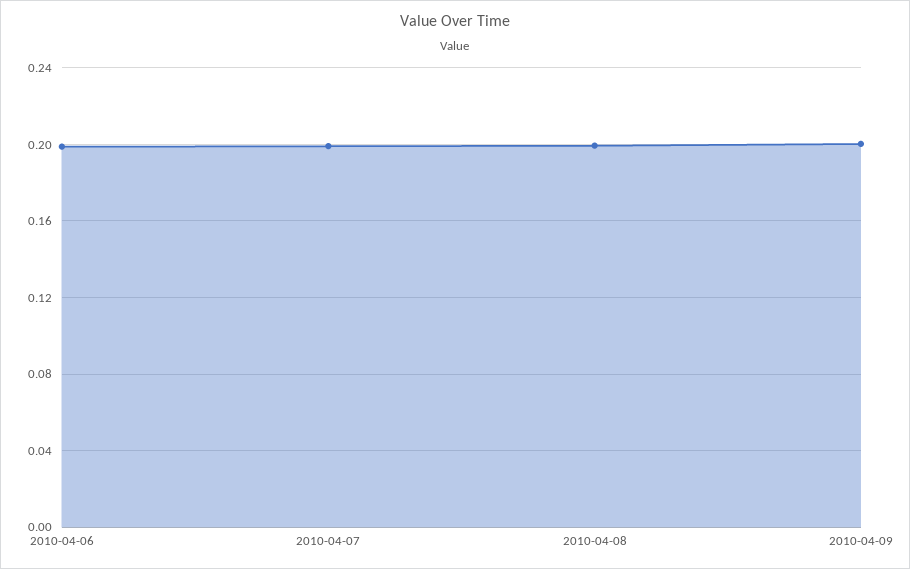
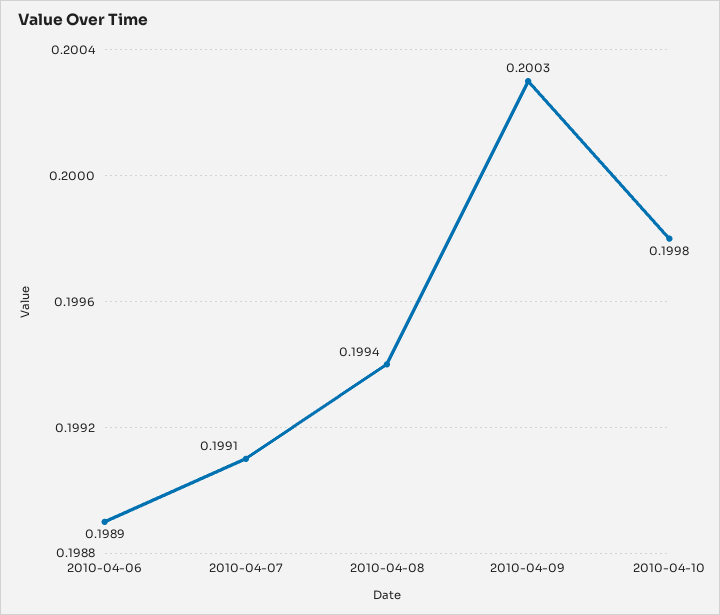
2010-04-10: none -> 0.1998

